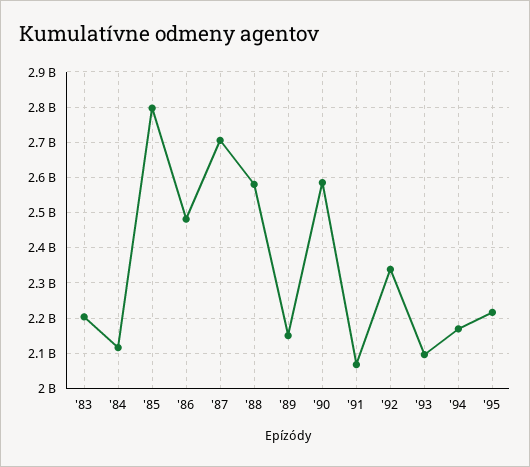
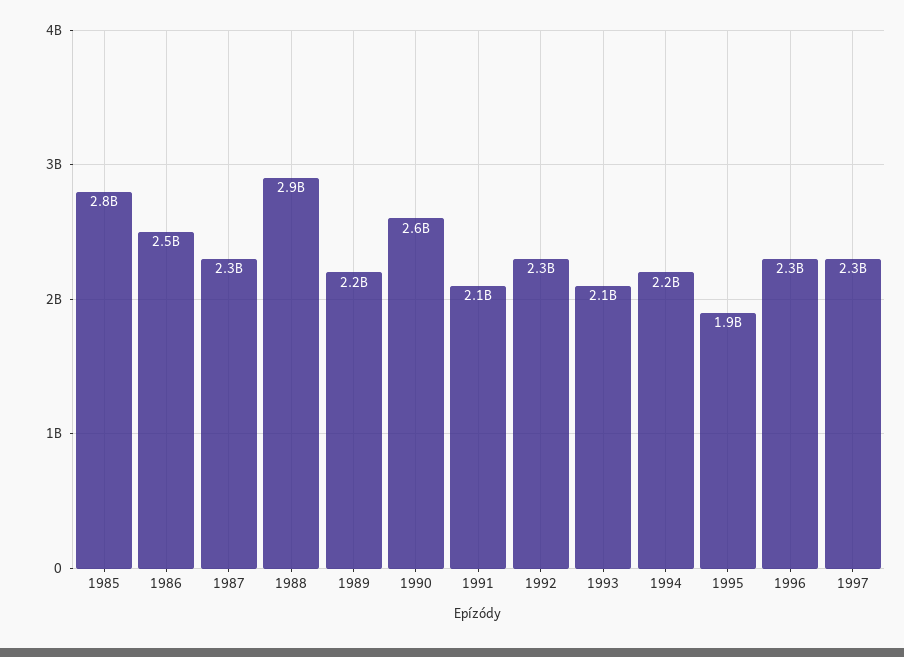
'83: 2200000000 -> none
'84: 2120000000 -> none
'87: 2700000000 -> 2300000000
'88: 2580000000 -> 2900000000
'95: 2220000000 -> 1900000000
1996: none -> 2300000000
1997: none -> 2300000000

